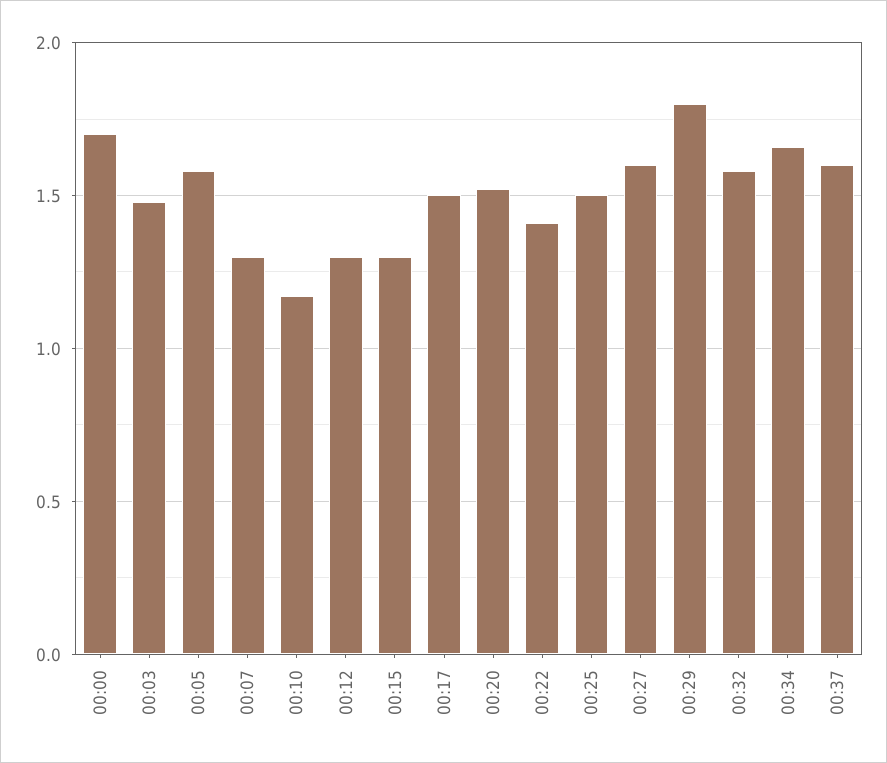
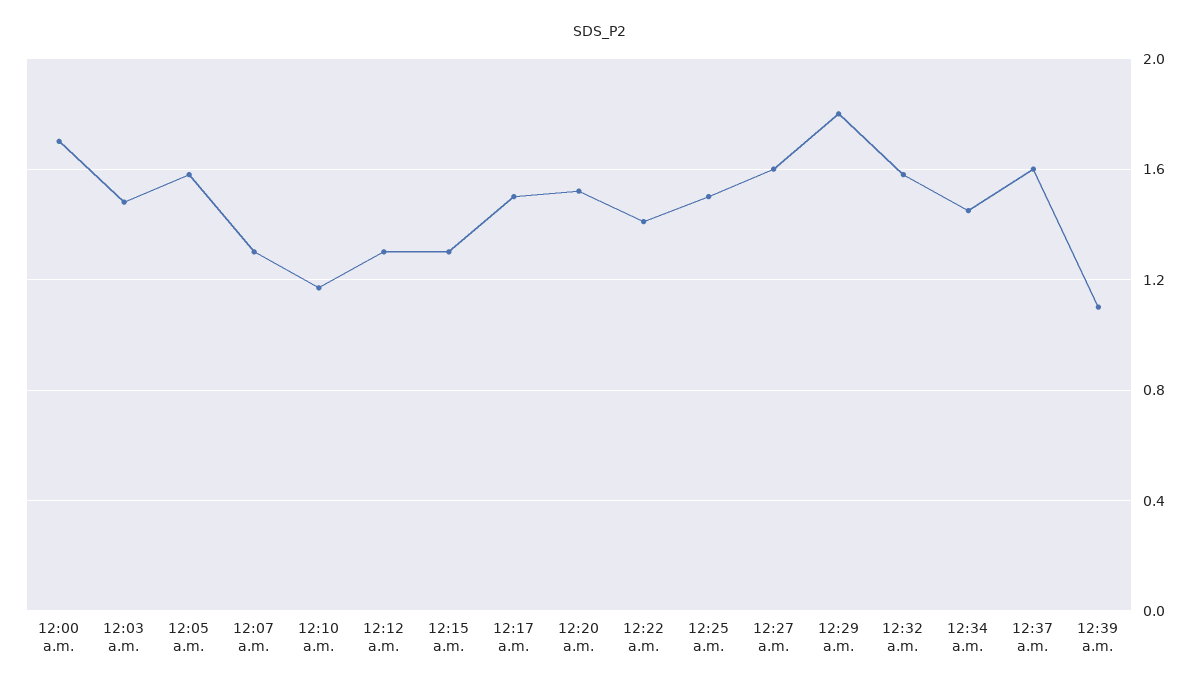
00:34: 1.65 -> 1.45
12:39 a.m.: none -> 1.1

